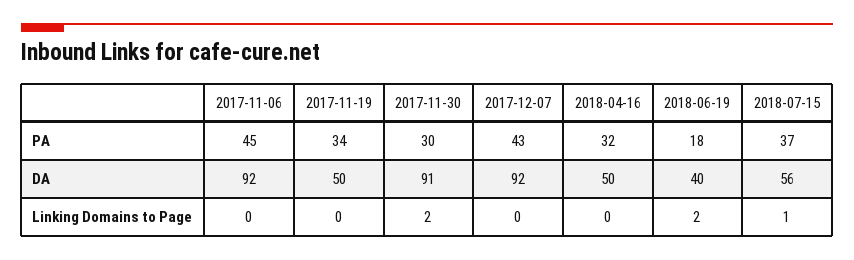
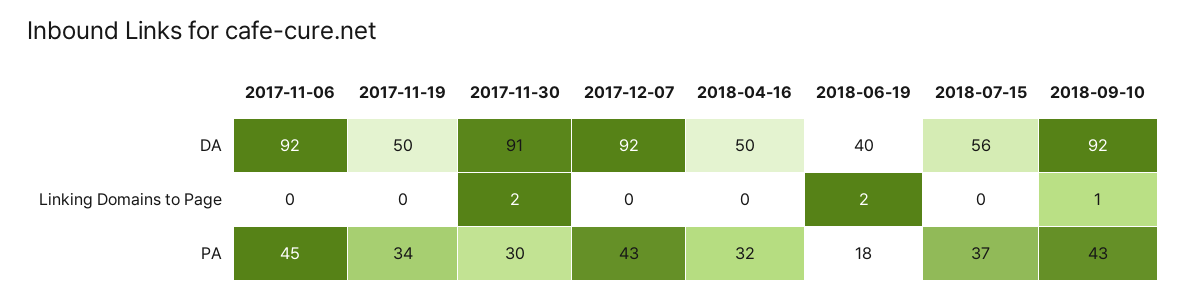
2018-07-15, Linking Domains to Page: 1 -> 0
2018-09-10, DA: none -> 92
2018-09-10, Linking Domains to Page: none -> 1
2018-09-10, PA: none -> 43

